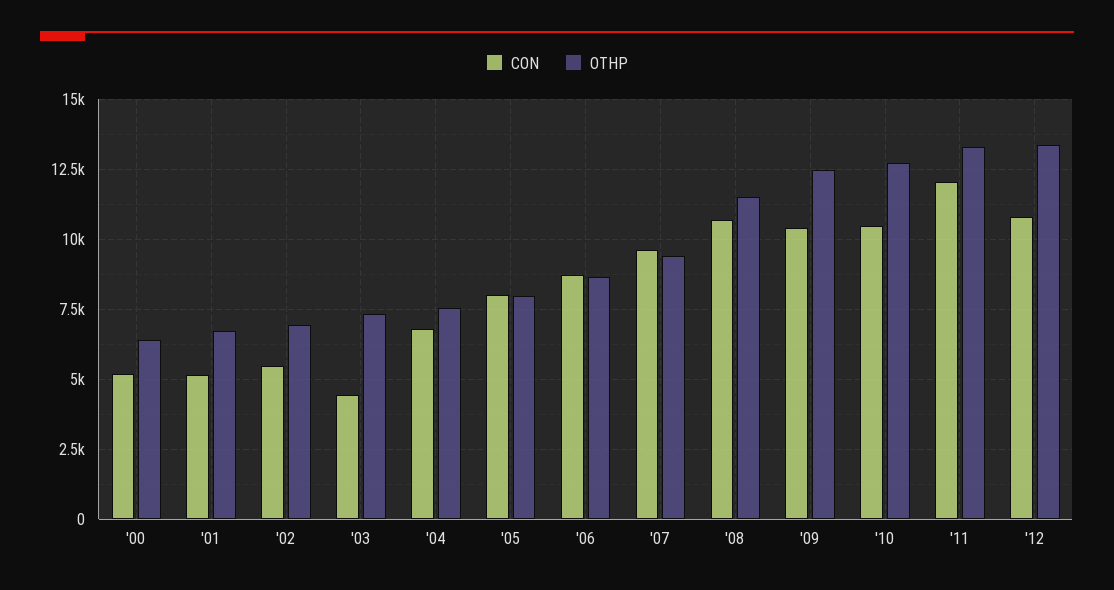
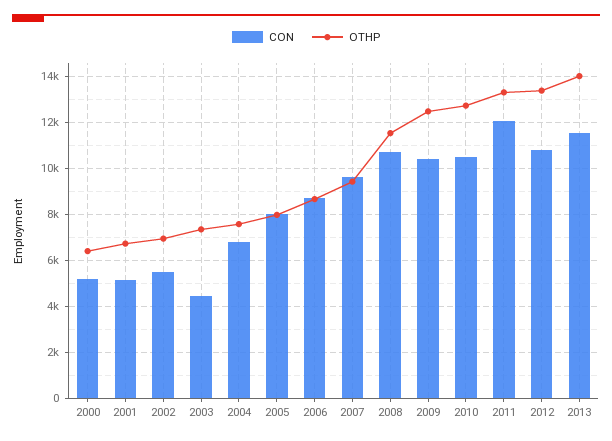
CON, 2013: none -> 11500
OTHP, 2013: none -> 14000

